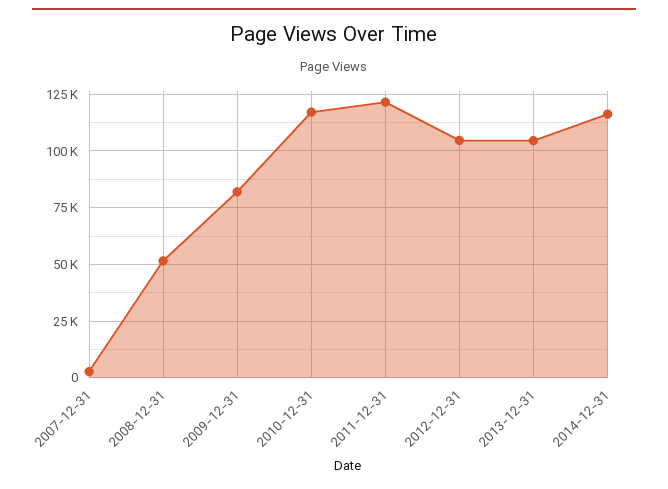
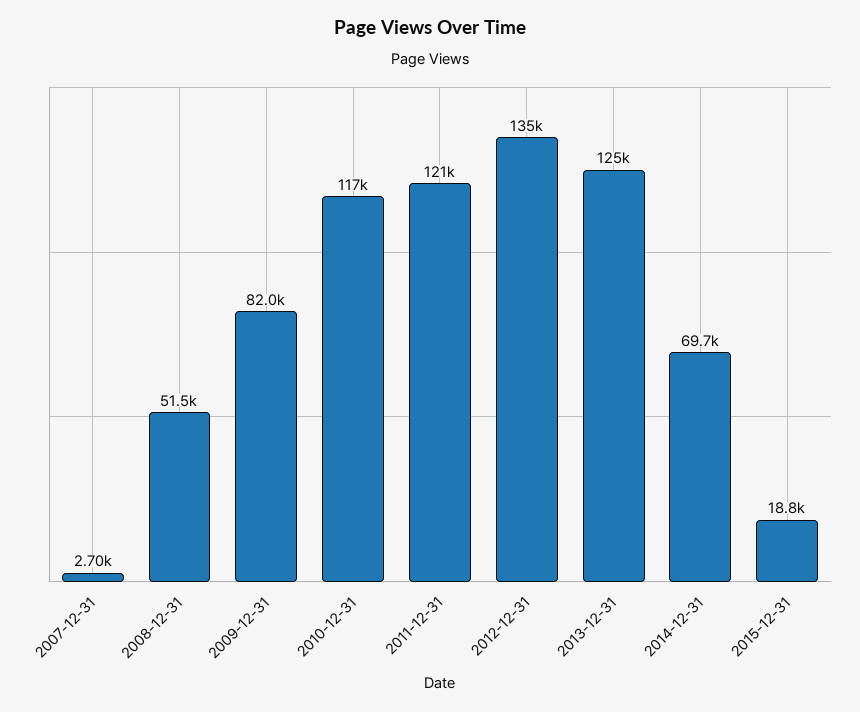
2012-12-31: 105000 -> 135000
2013-12-31: 105000 -> 125000
2014-12-31: 115000 -> 69700
2015-12-31: none -> 18800

